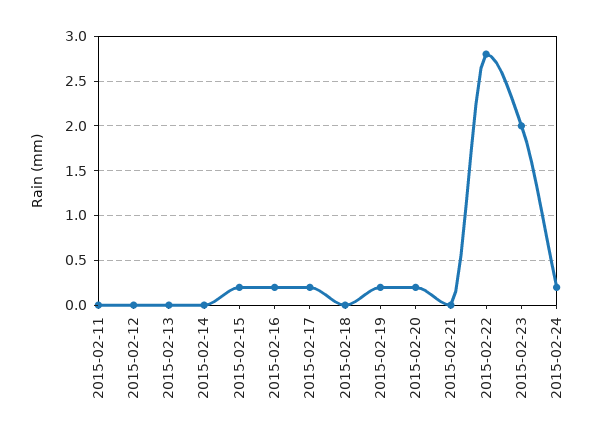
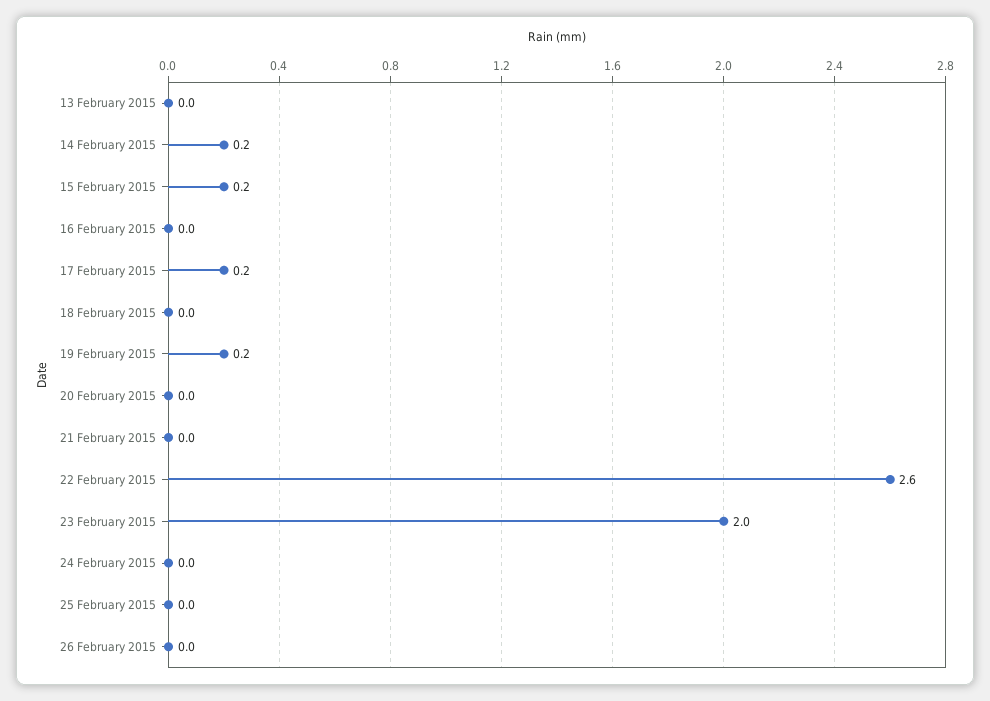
2015-02-11: 0 -> none
2015-02-12: 0 -> none
2015-02-14: 0 -> 0.2
2015-02-16: 0.2 -> 0
2015-02-20: 0.2 -> 0
2015-02-22: 2.8 -> 2.6
2015-02-24: 0.2 -> 0
25 February 2015: none -> 0
26 February 2015: none -> 0

